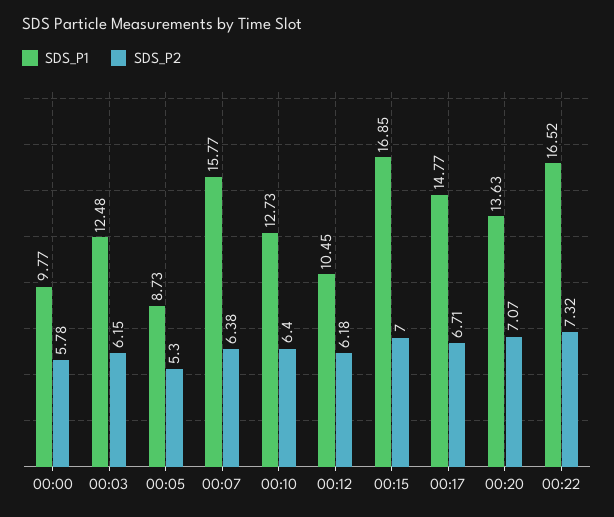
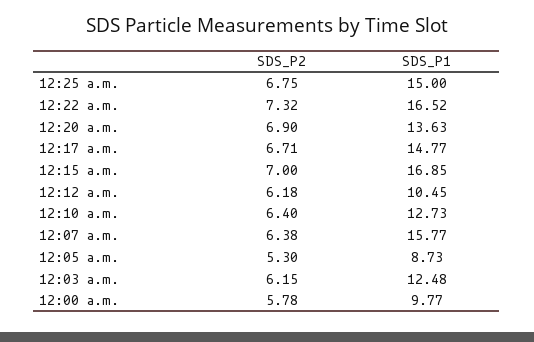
SDS_P2, 00:20: 7.07 -> 6.9
SDS_P2, 12:25 a.m.: none -> 6.75
SDS_P1, 12:25 a.m.: none -> 15

